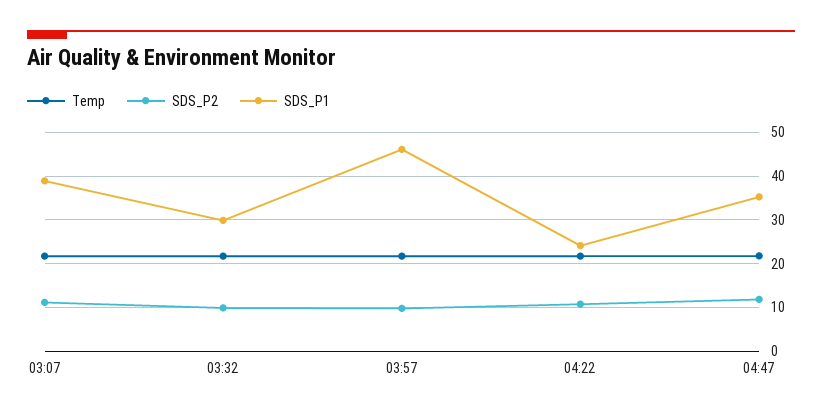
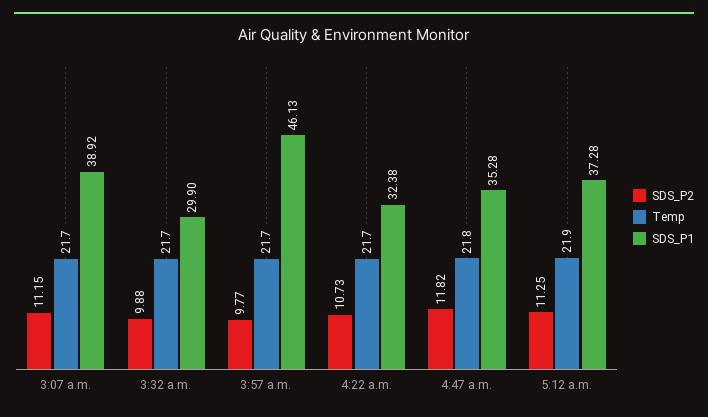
SDS_P1, 04:22: 24 -> 32.38
SDS_P2, 5:12 a.m.: none -> 11.25
Temp, 5:12 a.m.: none -> 21.9
SDS_P1, 5:12 a.m.: none -> 37.28

